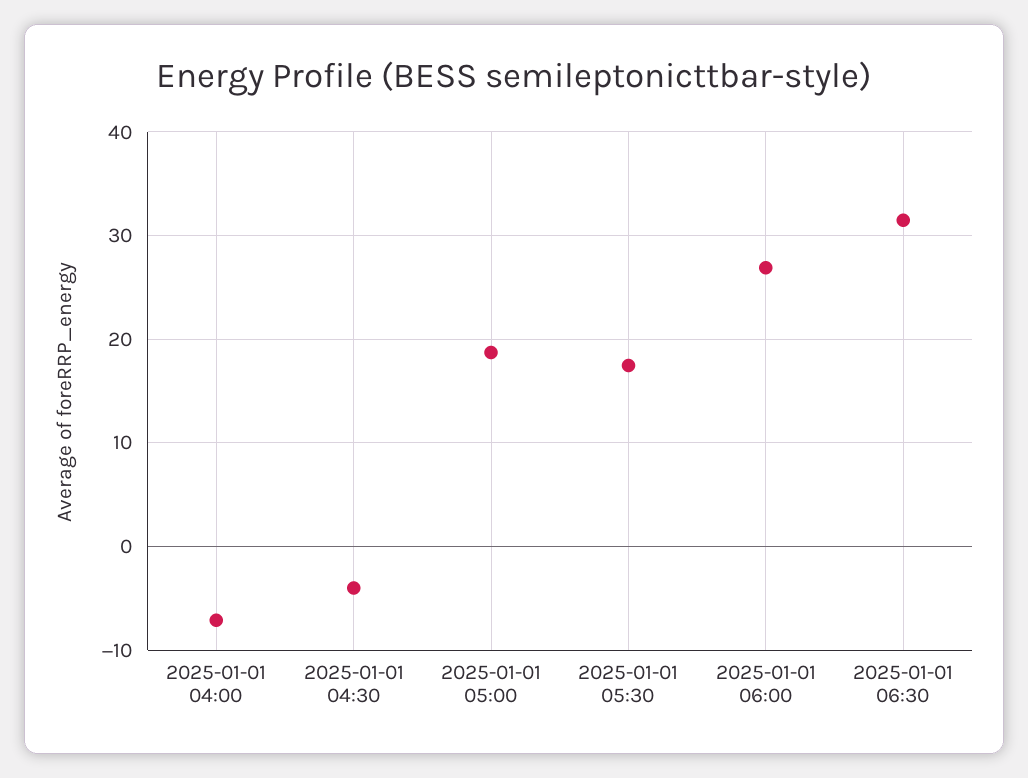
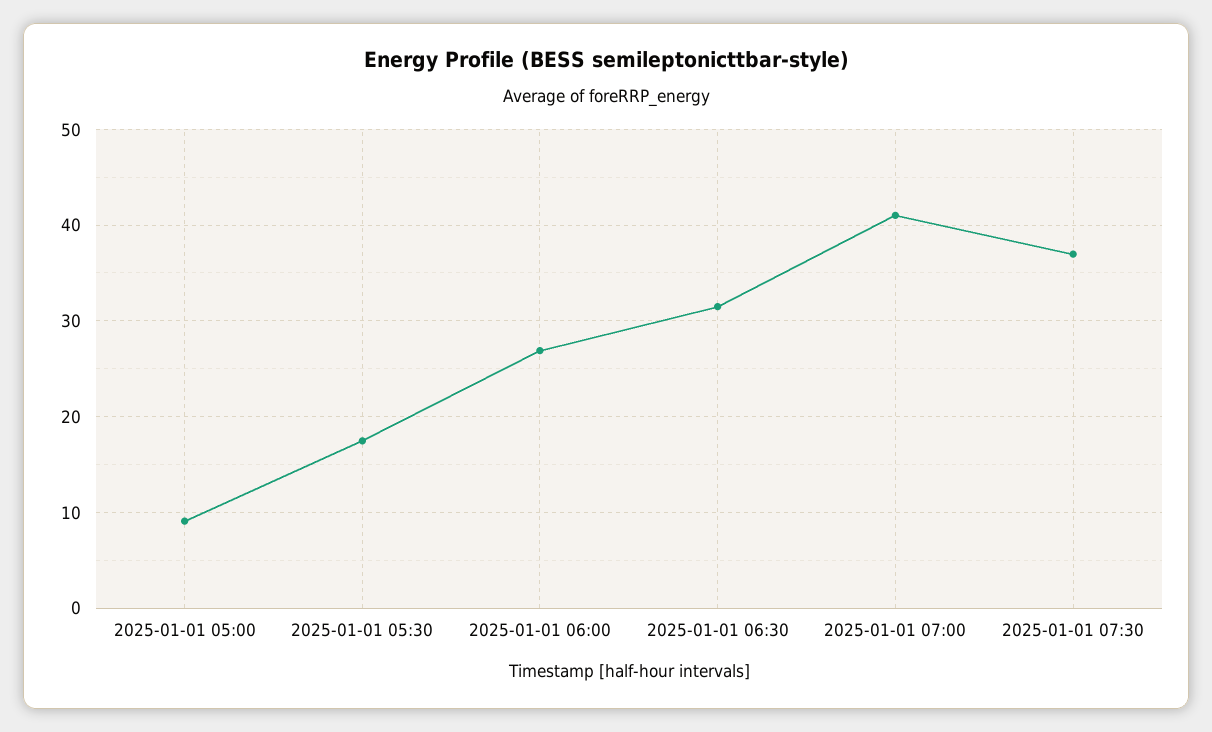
2025-01-01 04:00: -7 -> none
2025-01-01 04:30: -4 -> none
2025-01-01 05:00: 19 -> 9
2025-01-01 07:00: none -> 41
2025-01-01 07:30: none -> 37

